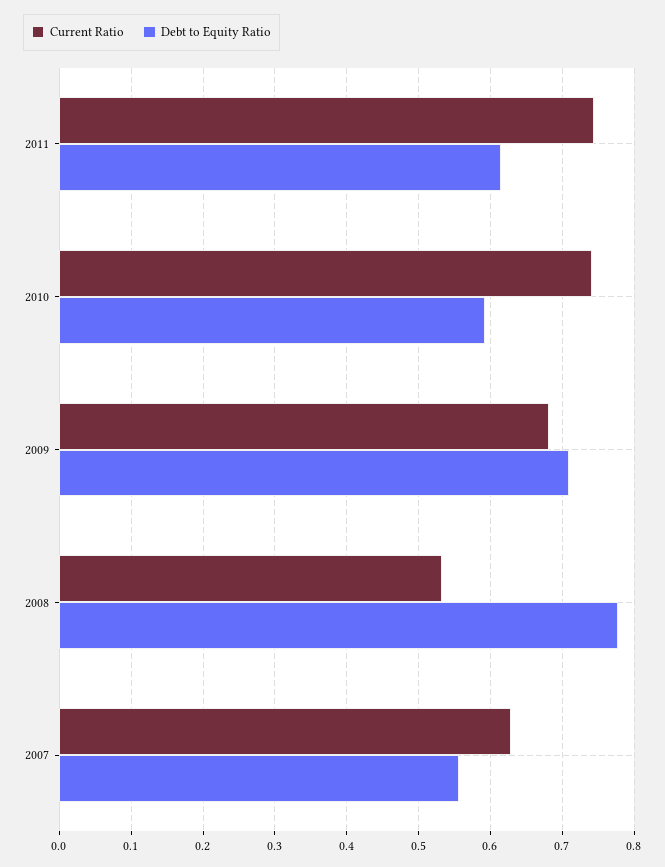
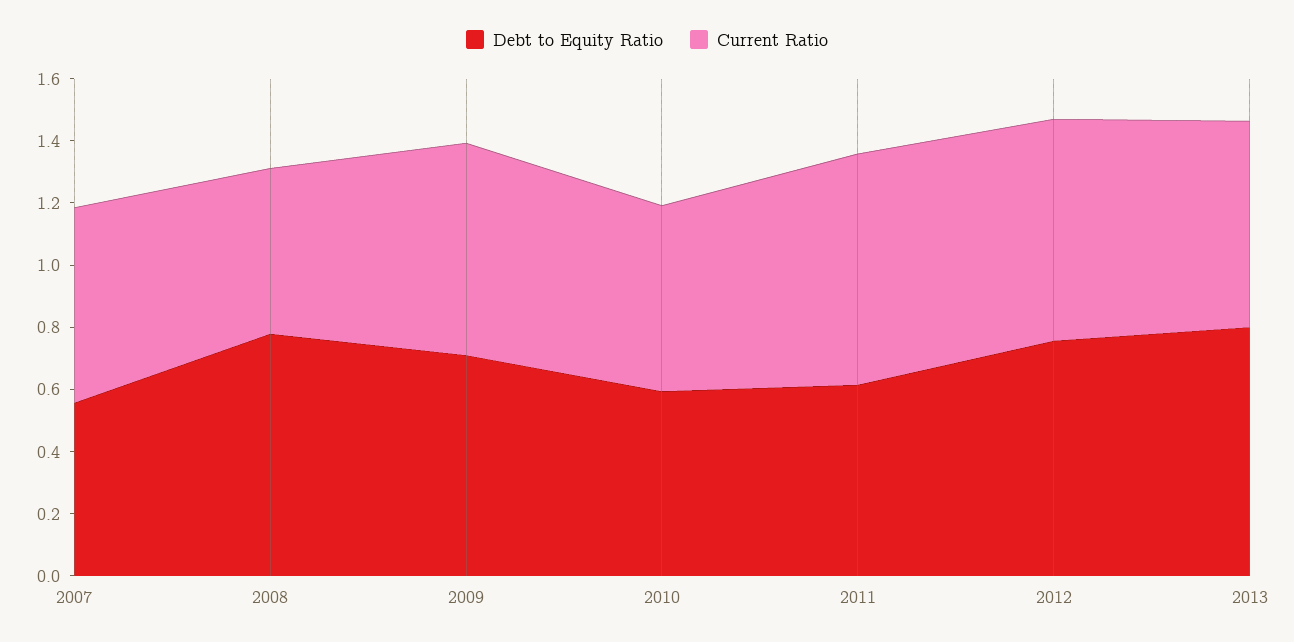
Current Ratio, 2010: 0.74 -> 0.6
Debt to Equity Ratio, 2012: none -> 0.75
Current Ratio, 2012: none -> 0.7
Debt to Equity Ratio, 2013: none -> 0.8
Current Ratio, 2013: none -> 0.65

